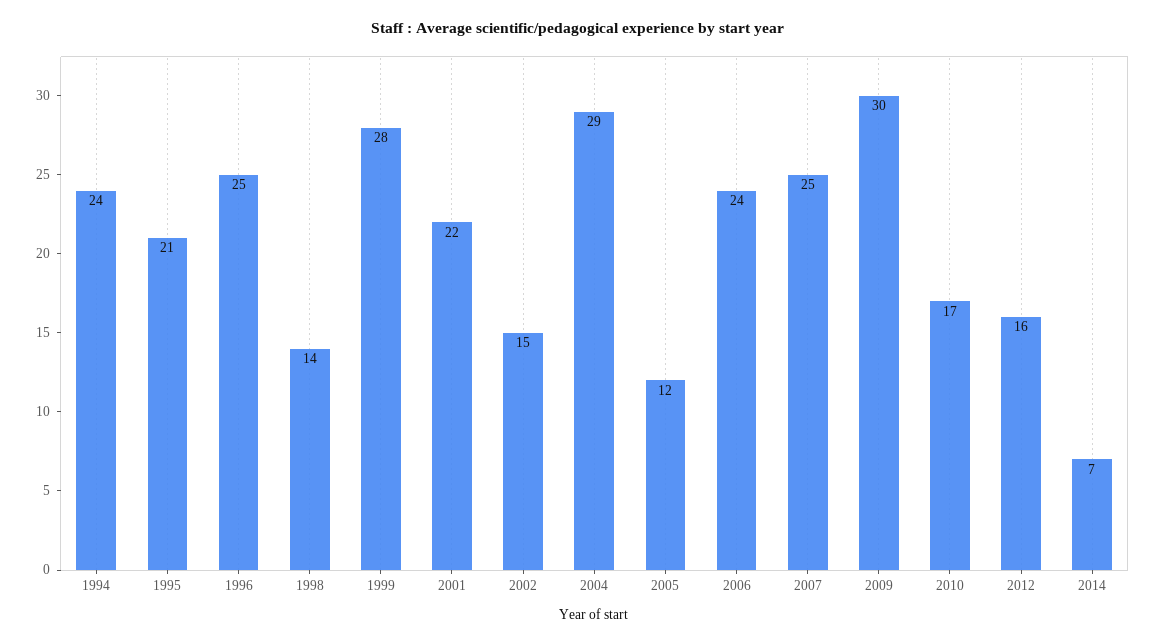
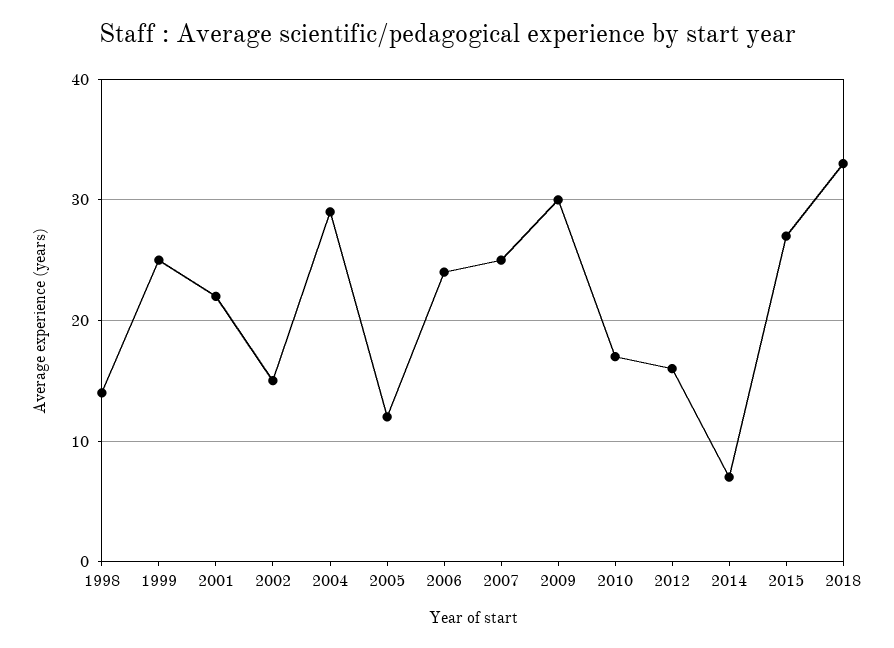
1994: 24 -> none
1995: 21 -> none
1996: 25 -> none
1999: 28 -> 25
2015: none -> 27
2018: none -> 33

